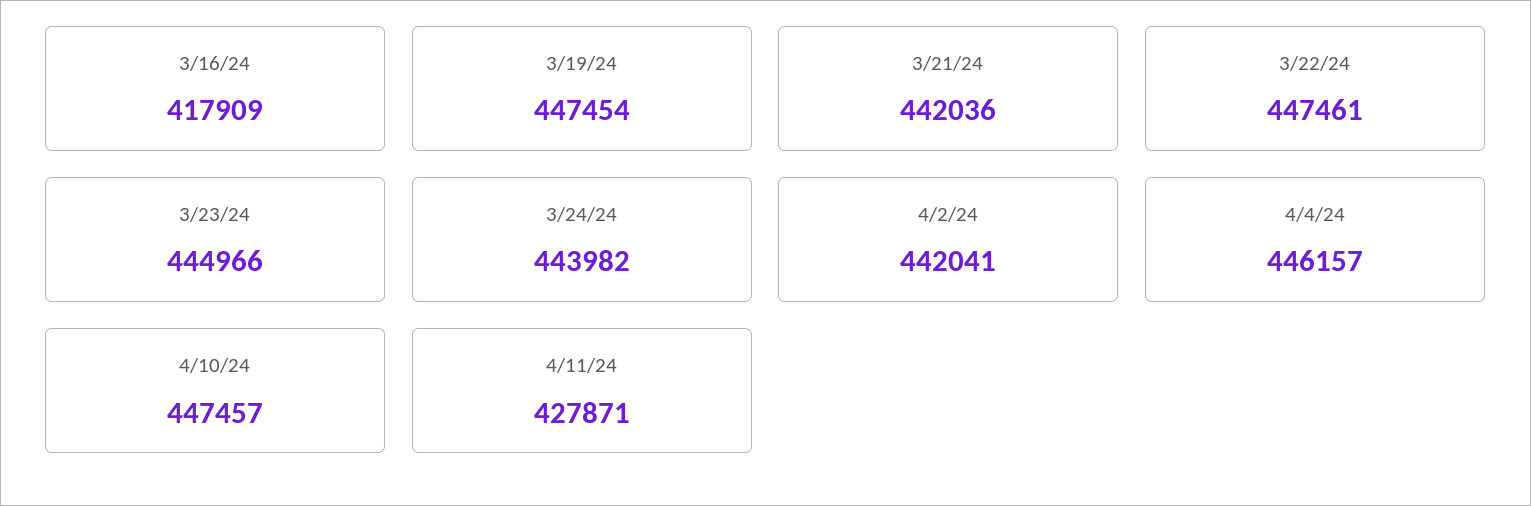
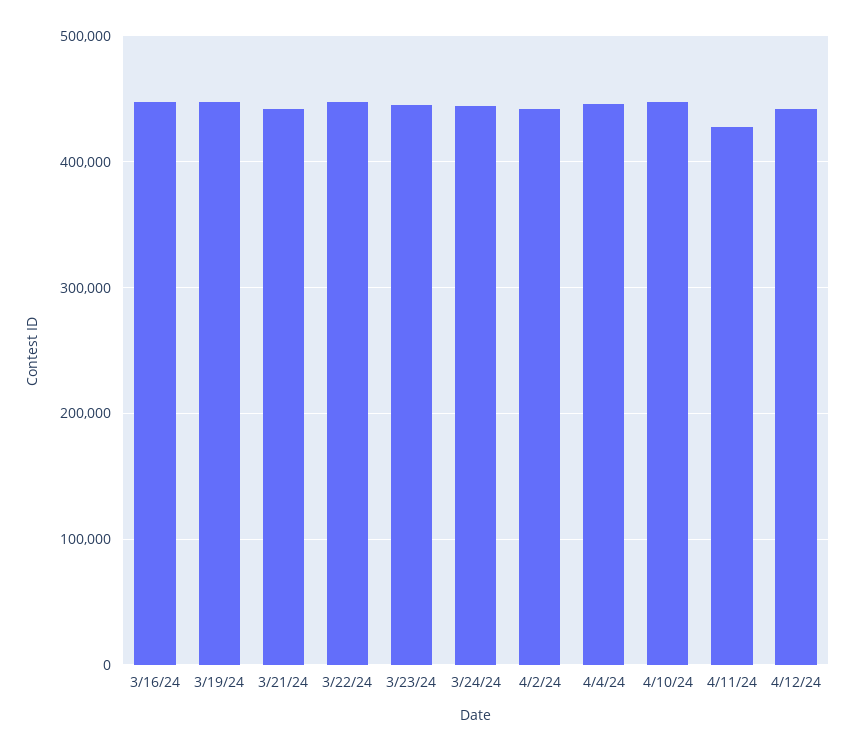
3/16/24: 417909 -> 450000
4/12/24: none -> 440000

